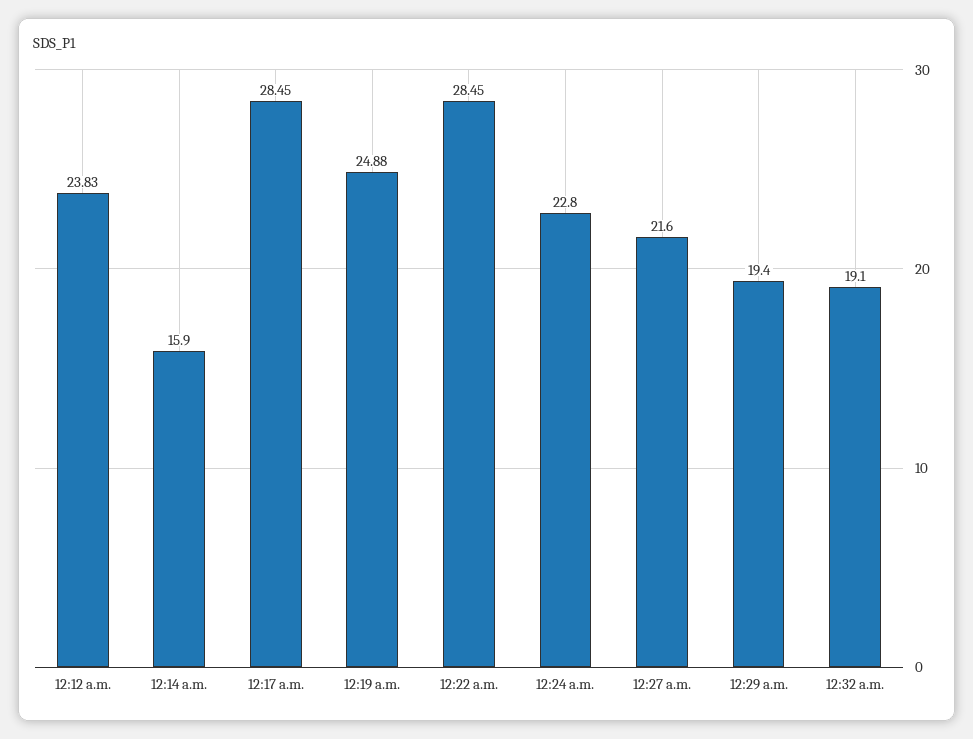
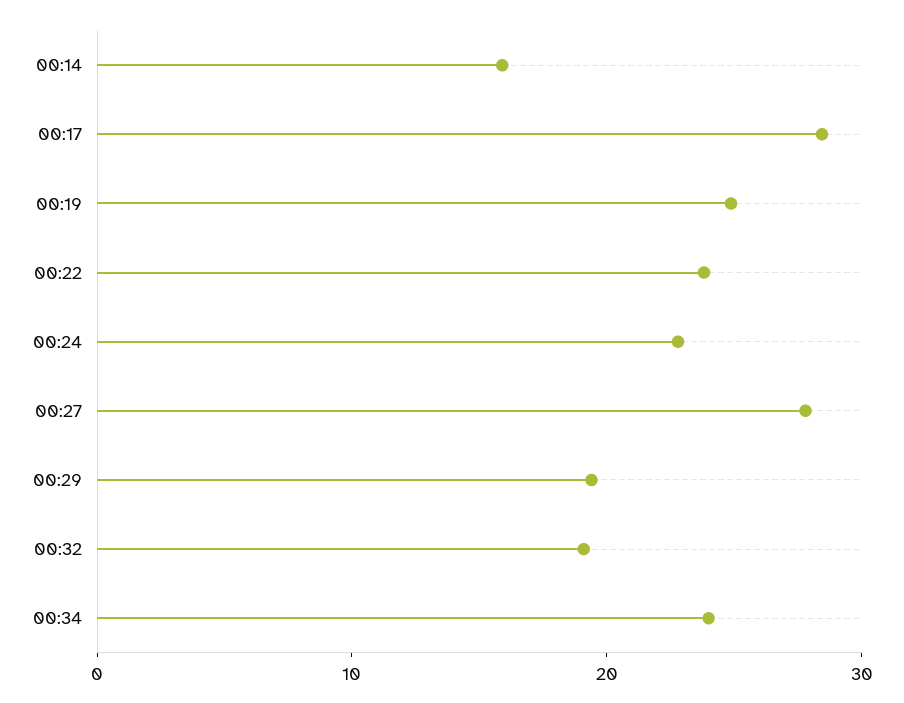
12:12 a.m.: 23.83 -> none
12:22 a.m.: 28.45 -> 24
12:27 a.m.: 21.6 -> 28
00:34: none -> 24

